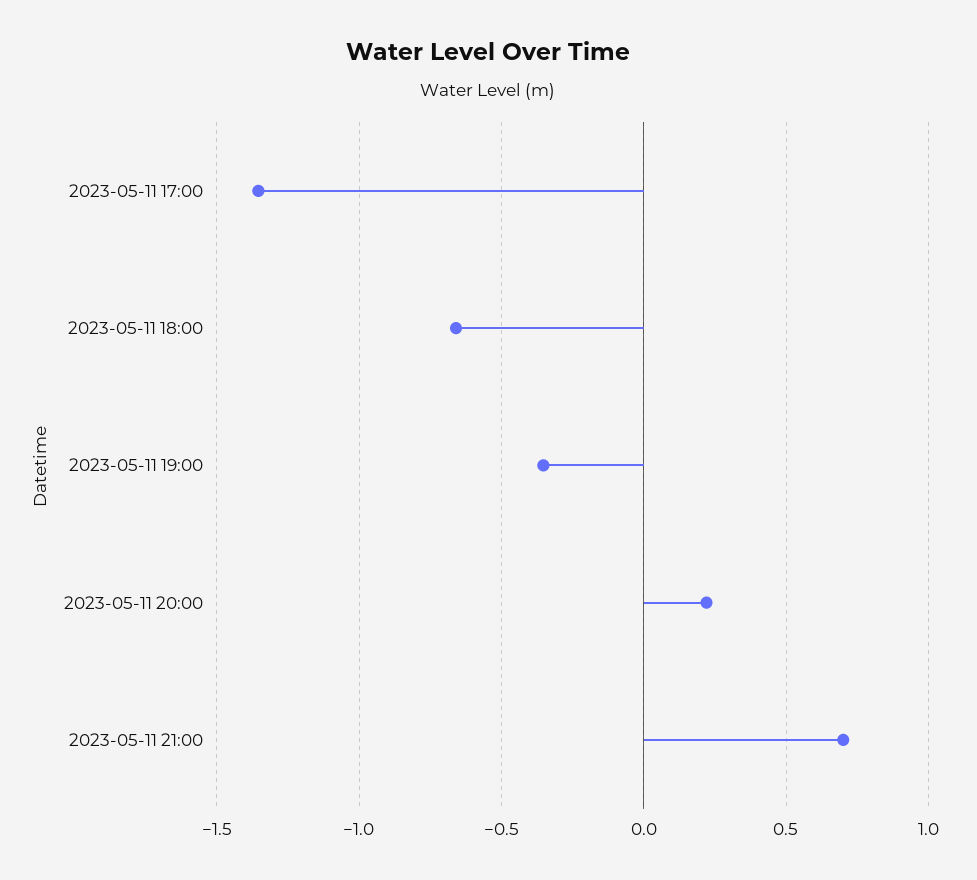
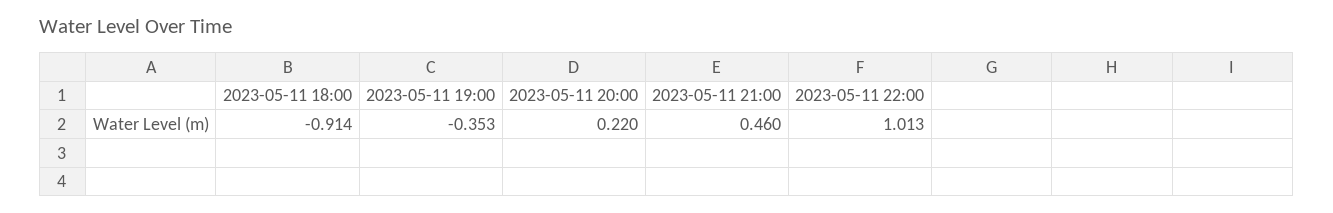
2023-05-11 17:00: -1.35 -> none
2023-05-11 18:00: -0.65 -> -0.914
2023-05-11 21:00: 0.7 -> 0.46
2023-05-11 22:00: none -> 1.013

